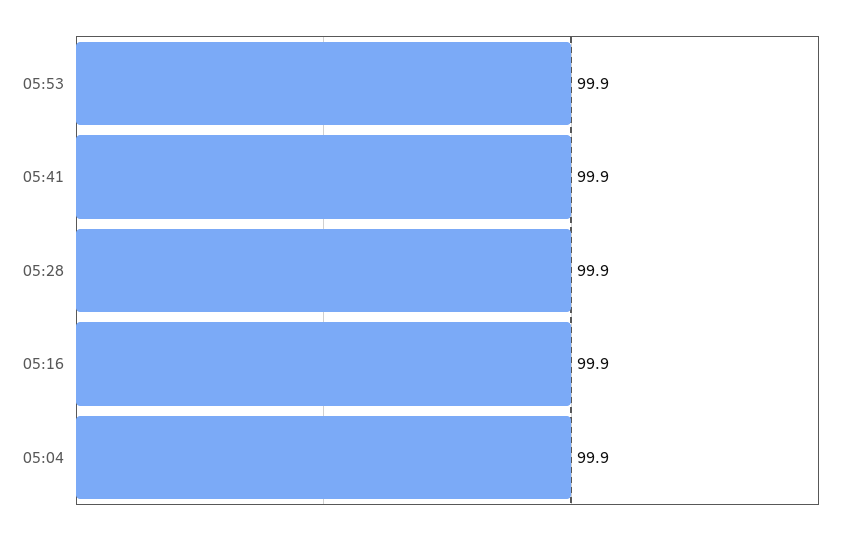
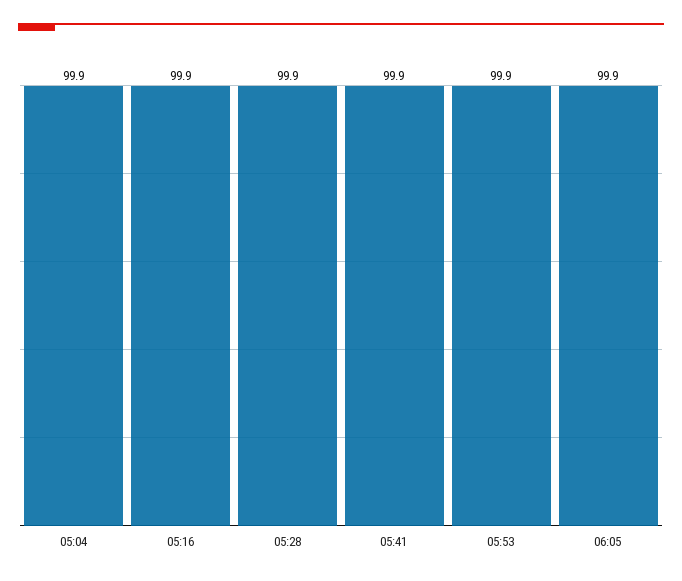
06:05: none -> 99.9

